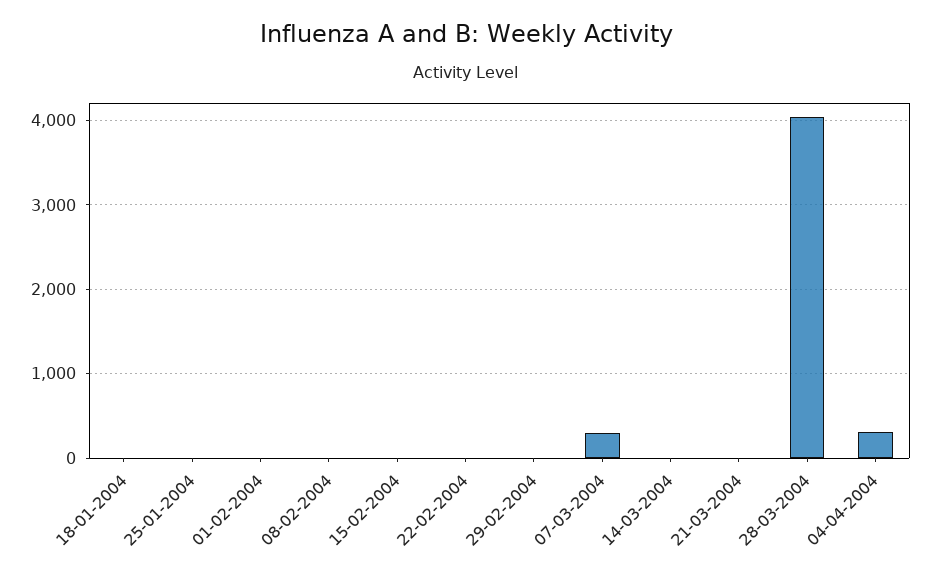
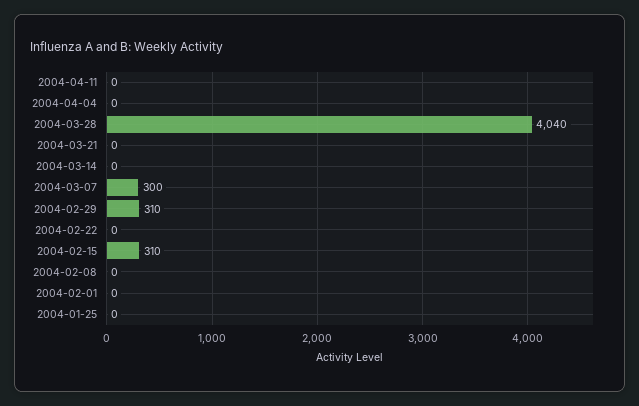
18-01-2004: 0 -> none
15-02-2004: 0 -> 310
29-02-2004: 0 -> 310
04-04-2004: 300 -> 0
2004-04-11: none -> 0

